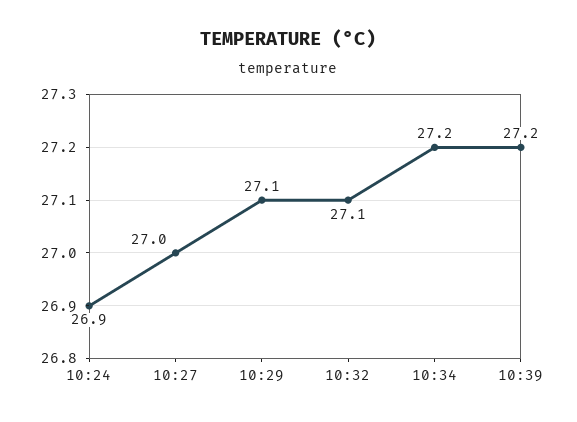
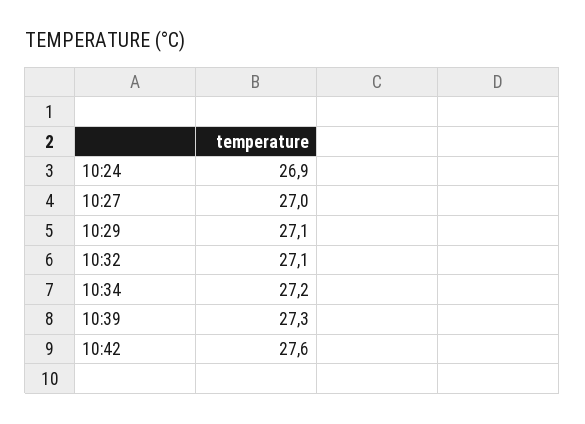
10:39: 27.2 -> 27.3
10:42: none -> 27.6

